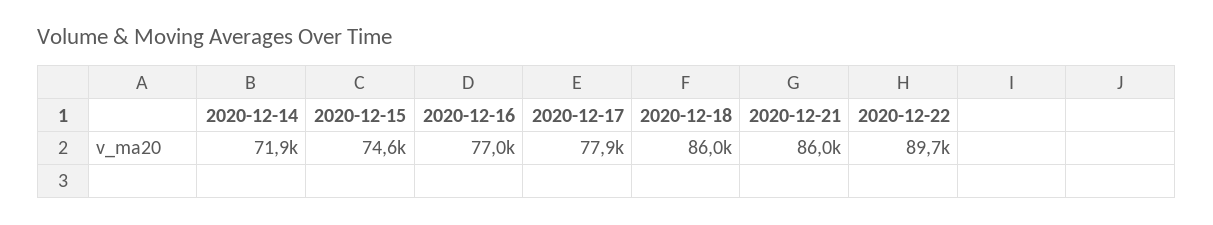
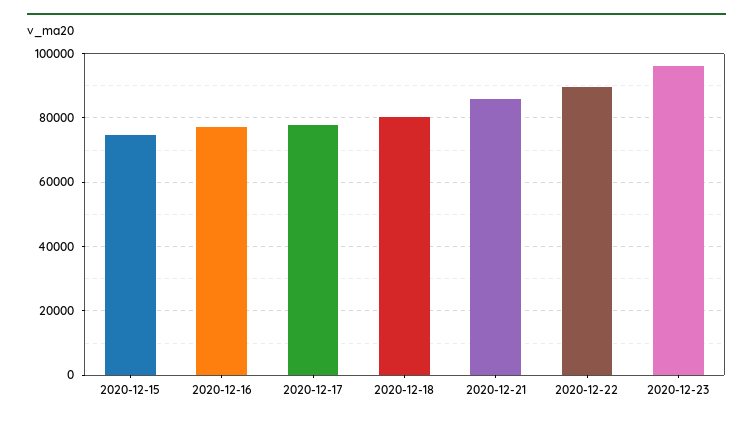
2020-12-14: 71900 -> none
2020-12-18: 86000 -> 80000
2020-12-23: none -> 96000

